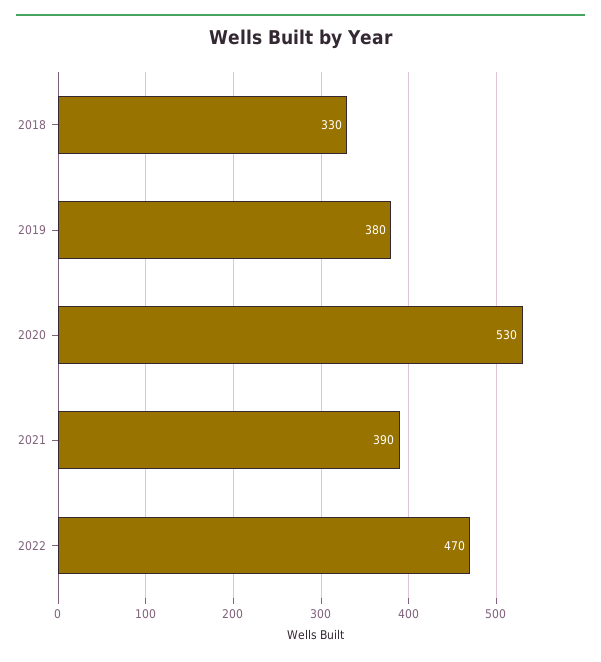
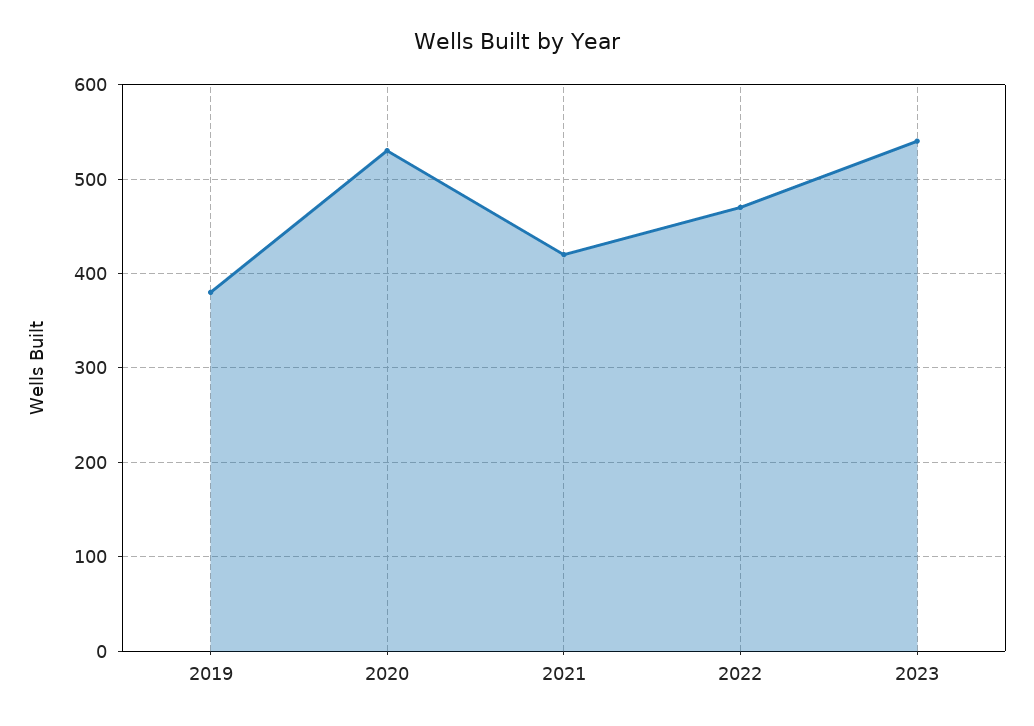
2018: 330 -> none
2021: 390 -> 420
2023: none -> 540

